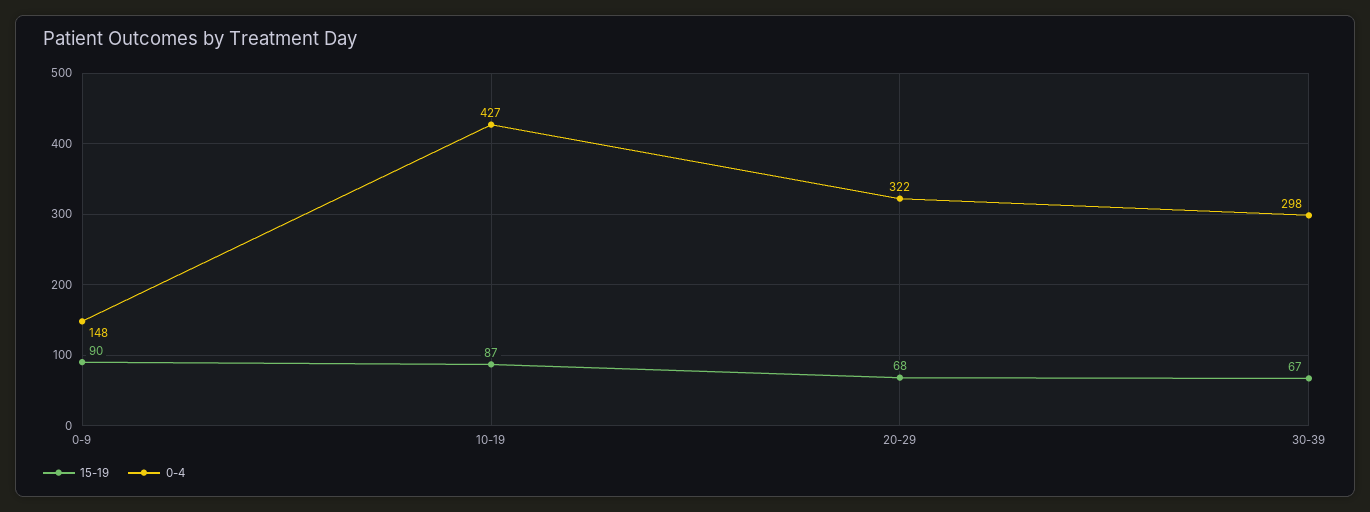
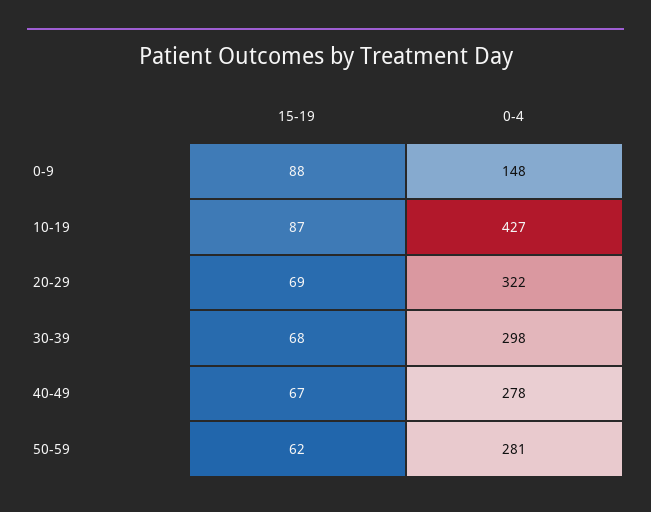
15-19, 0-9: 90 -> 88
15-19, 20-29: 68 -> 69
15-19, 30-39: 67 -> 68
15-19, 40-49: none -> 67
0-4, 40-49: none -> 278
15-19, 50-59: none -> 62
0-4, 50-59: none -> 281

